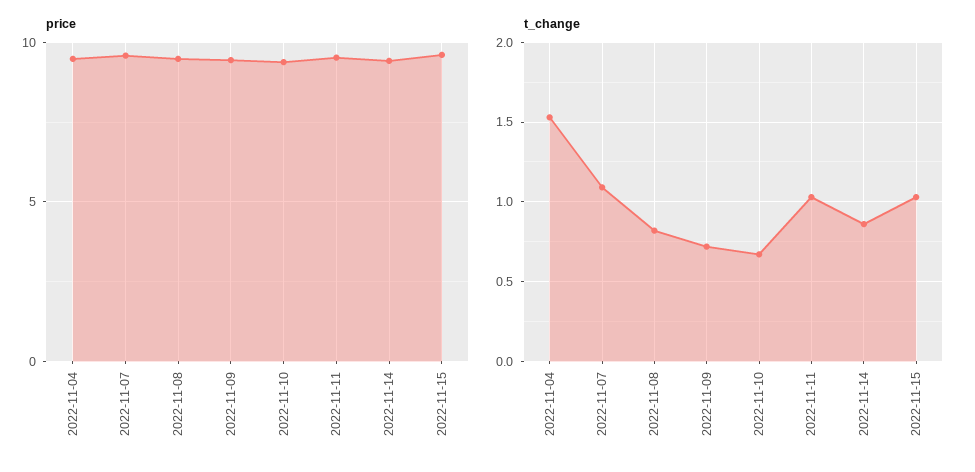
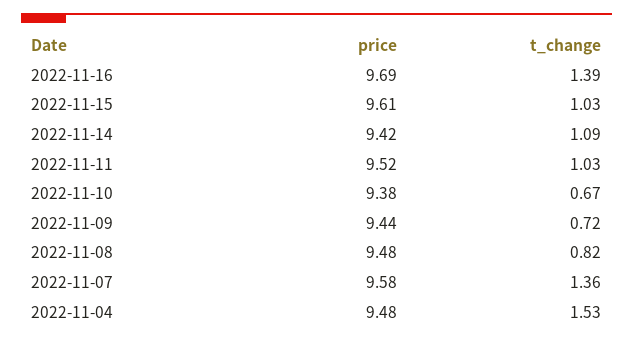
t_change, 2022-11-07: 1.1 -> 1.36
t_change, 2022-11-14: 0.85 -> 1.09
price, 2022-11-16: none -> 9.69
t_change, 2022-11-16: none -> 1.39

